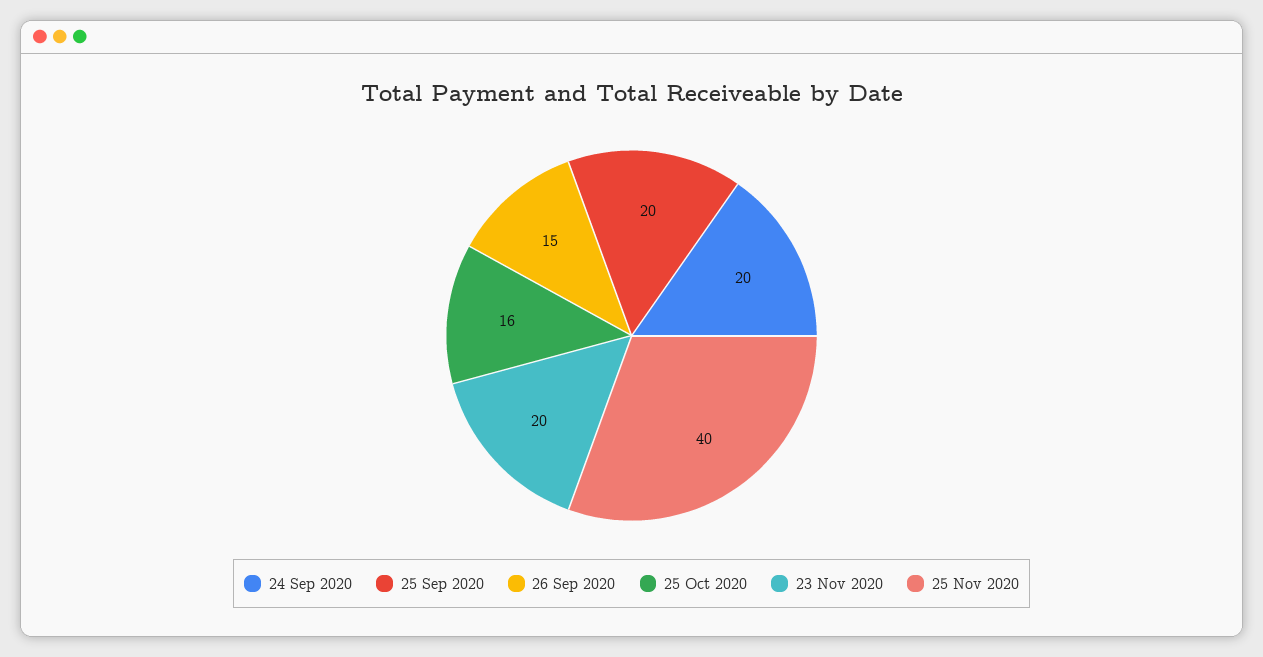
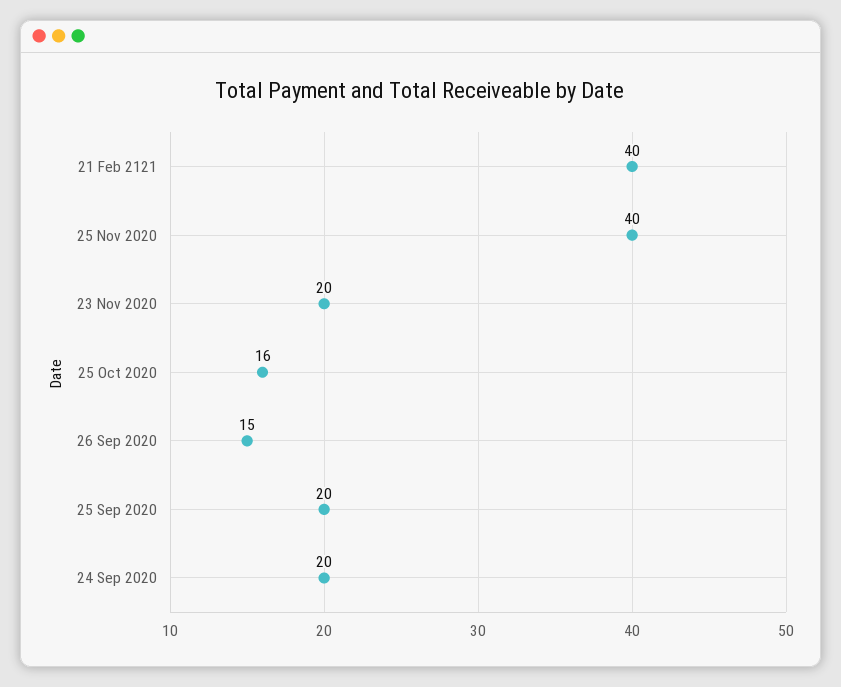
21 Feb 2121: none -> 40

